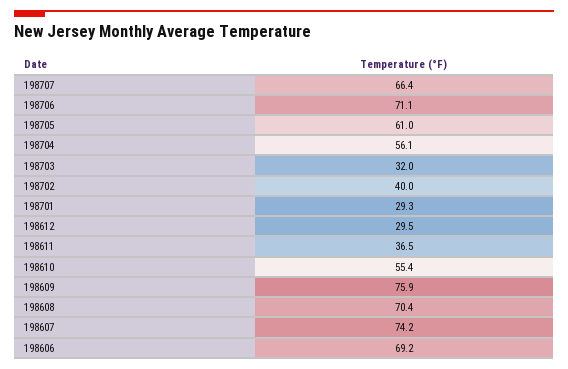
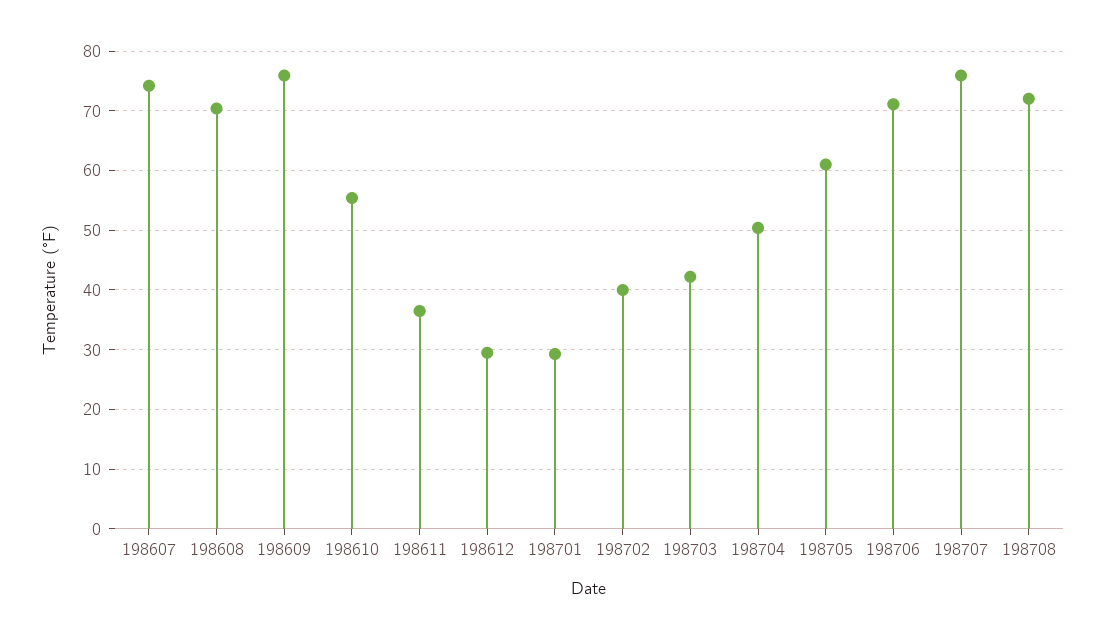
198707: 66.4 -> 76
198704: 56.1 -> 50
198703: 32 -> 42
198606: 69.2 -> none
198708: none -> 72

